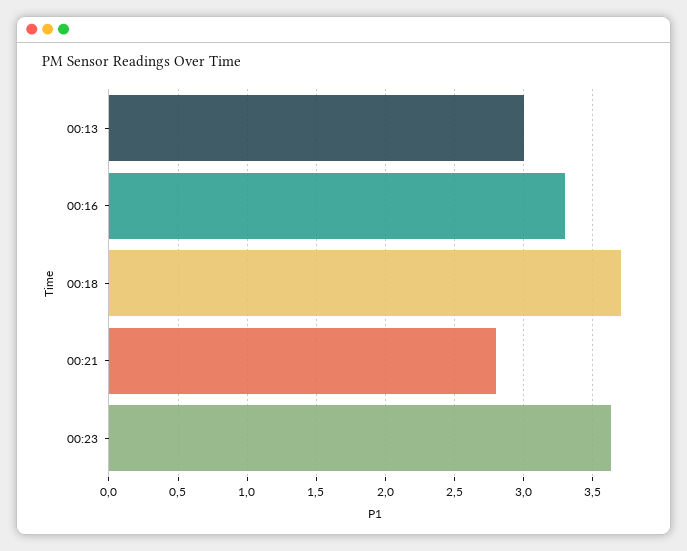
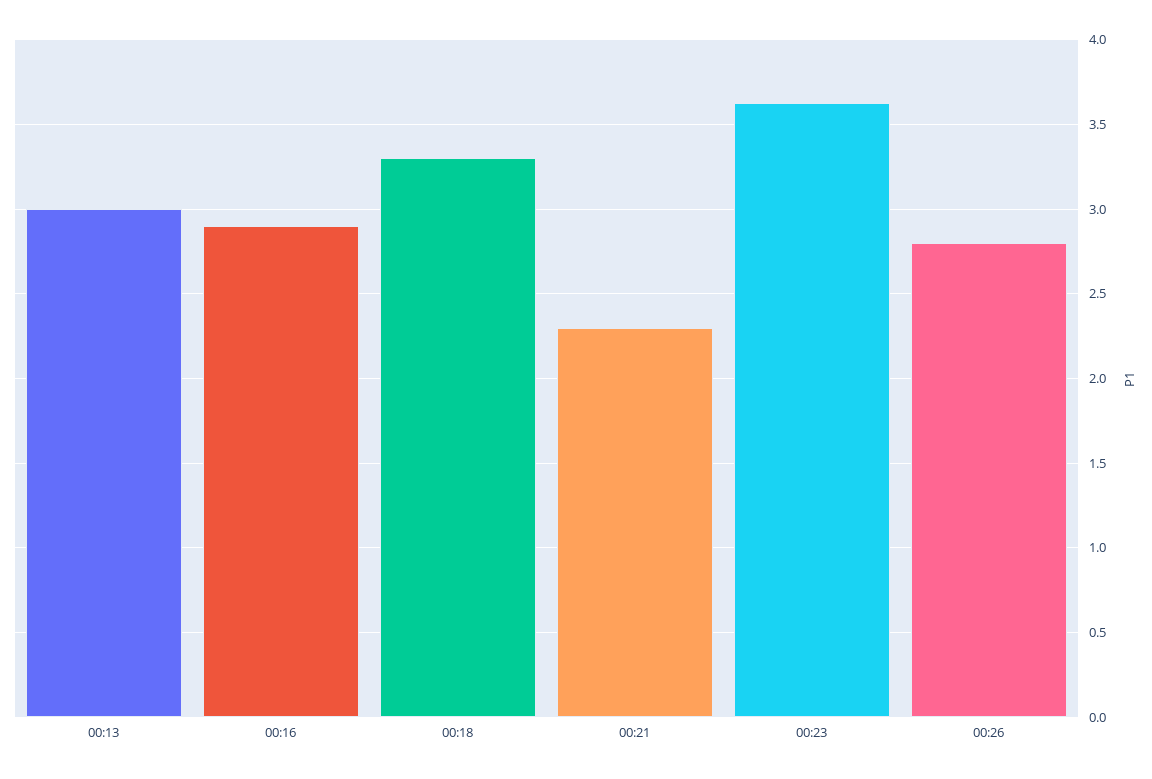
00:16: 3.3 -> 2.9
00:18: 3.7 -> 3.3
00:21: 2.8 -> 2.3
00:26: none -> 2.8

